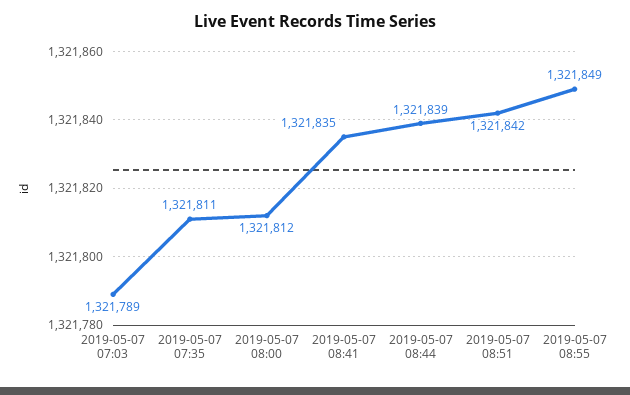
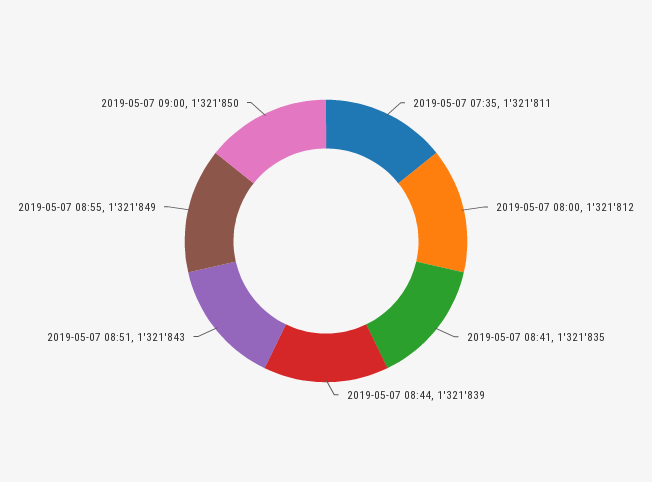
2019-05-07 07:03: 1321789 -> none
2019-05-07 08:51: 1321842 -> 1321843
2019-05-07 09:00: none -> 1321850

